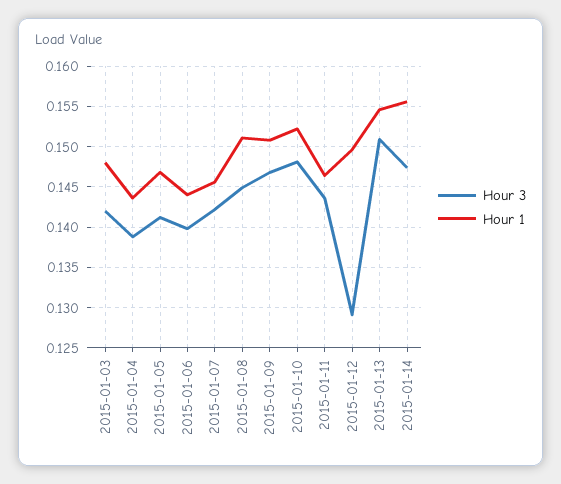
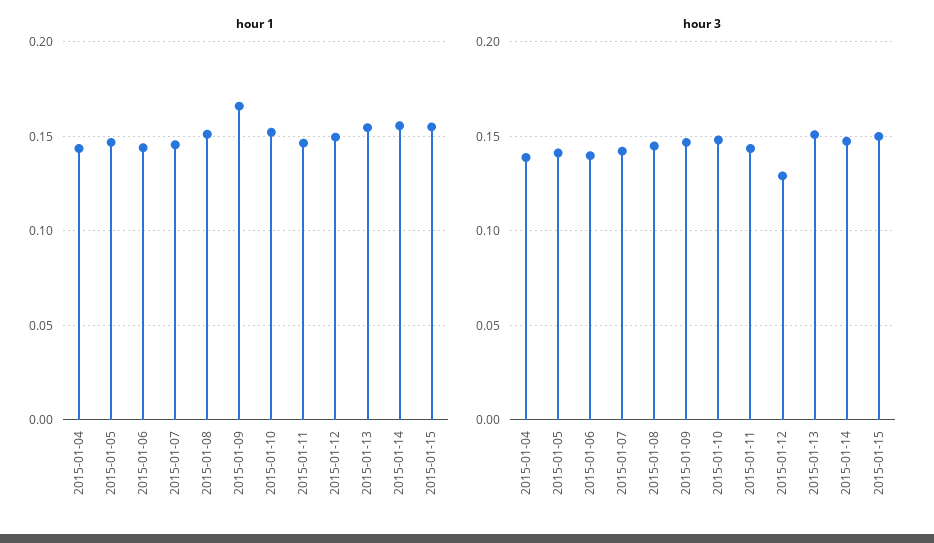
Hour 3, 2015-01-03: 0.142 -> none
Hour 1, 2015-01-03: 0.148 -> none
Hour 1, 2015-01-09: 0.151 -> 0.165
Hour 1, 2015-01-15: none -> 0.155
Hour 3, 2015-01-15: none -> 0.15

